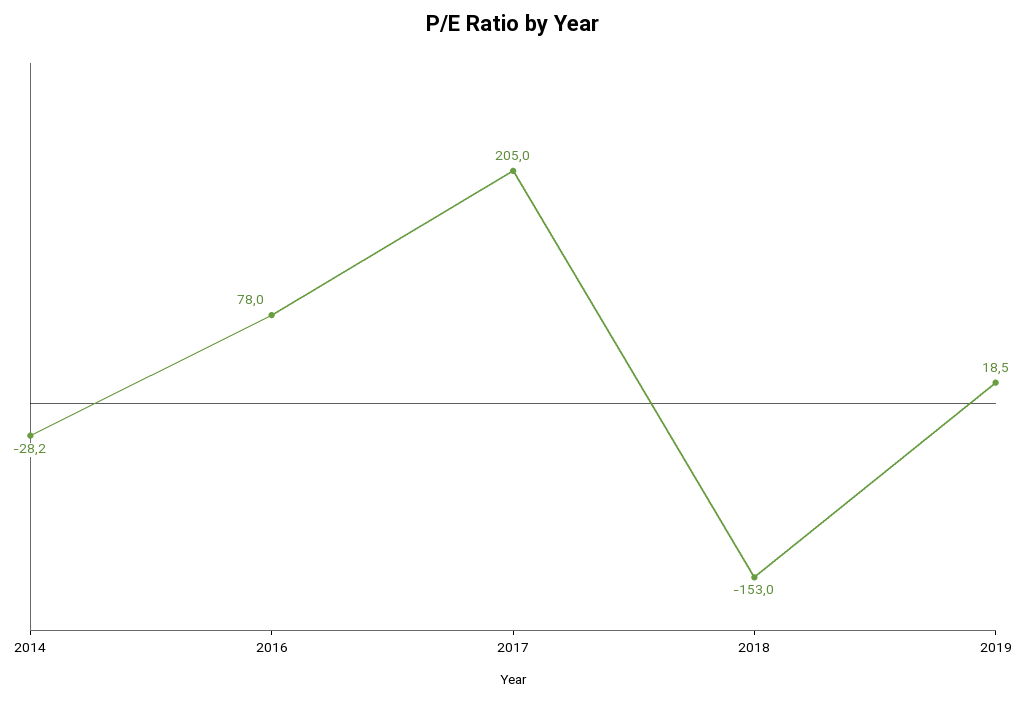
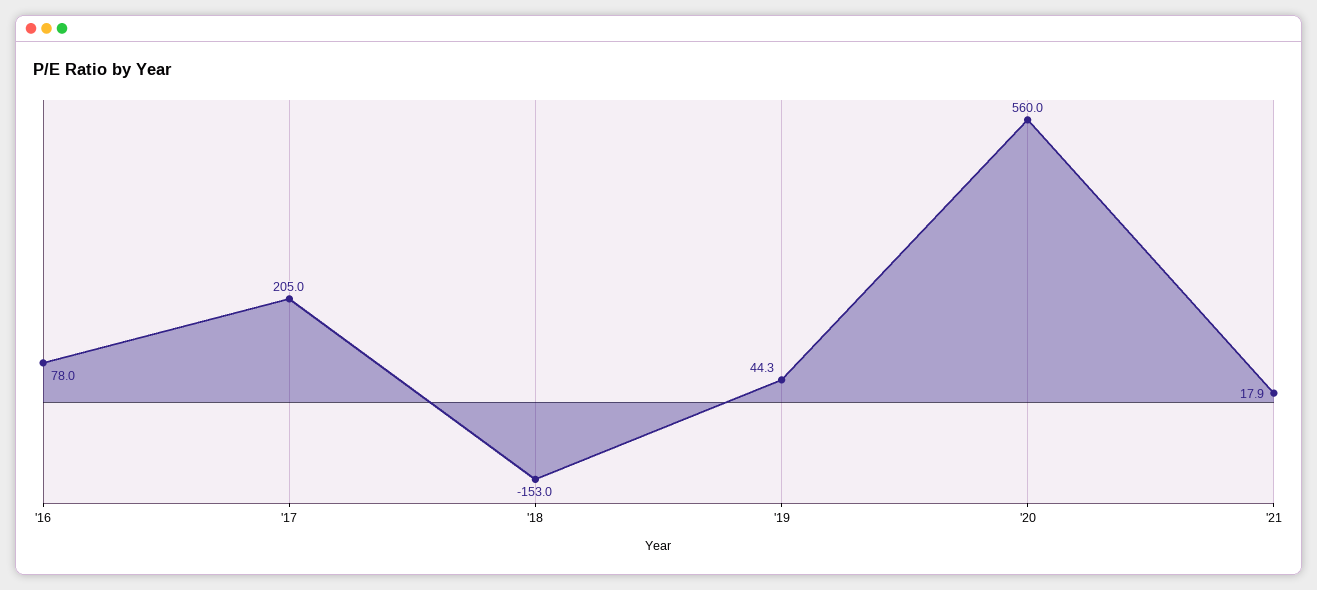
2014: -28.2 -> none
2019: 18.5 -> 44.3
'20: none -> 560
'21: none -> 17.9

